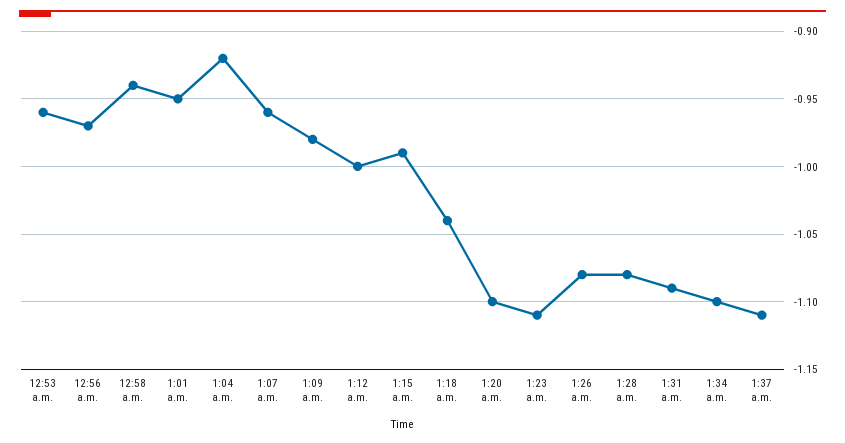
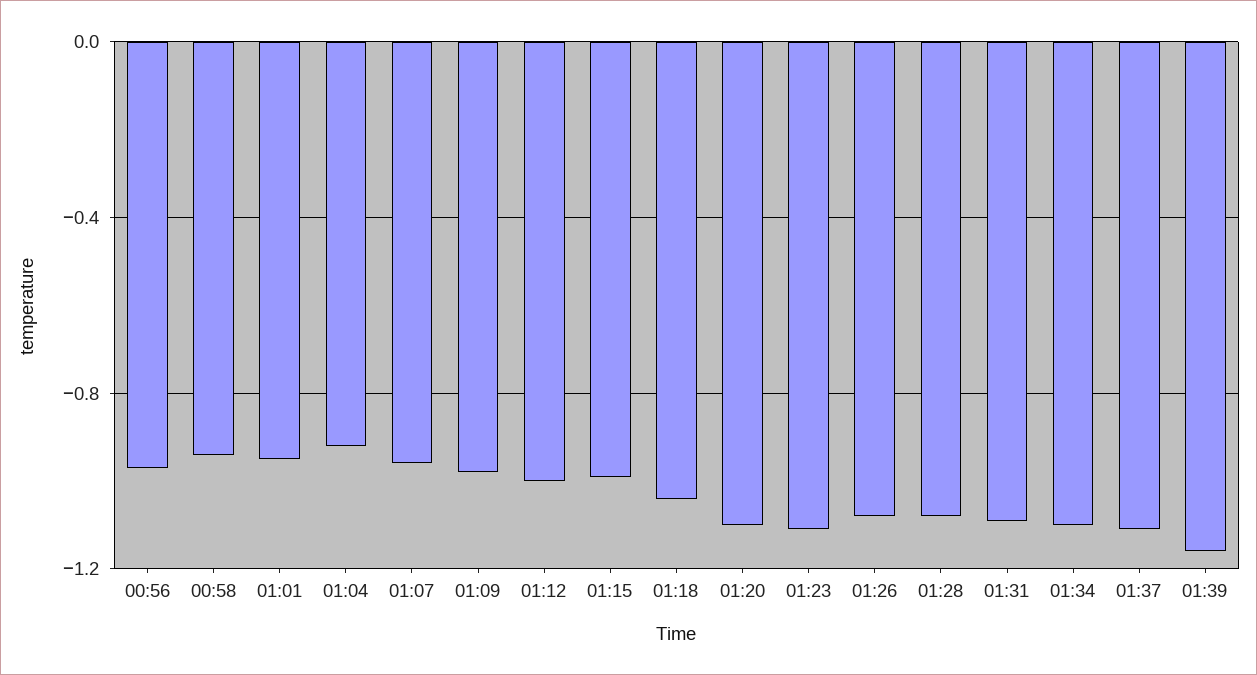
12:53 a.m.: -0.96 -> none
01:39: none -> -1.15

